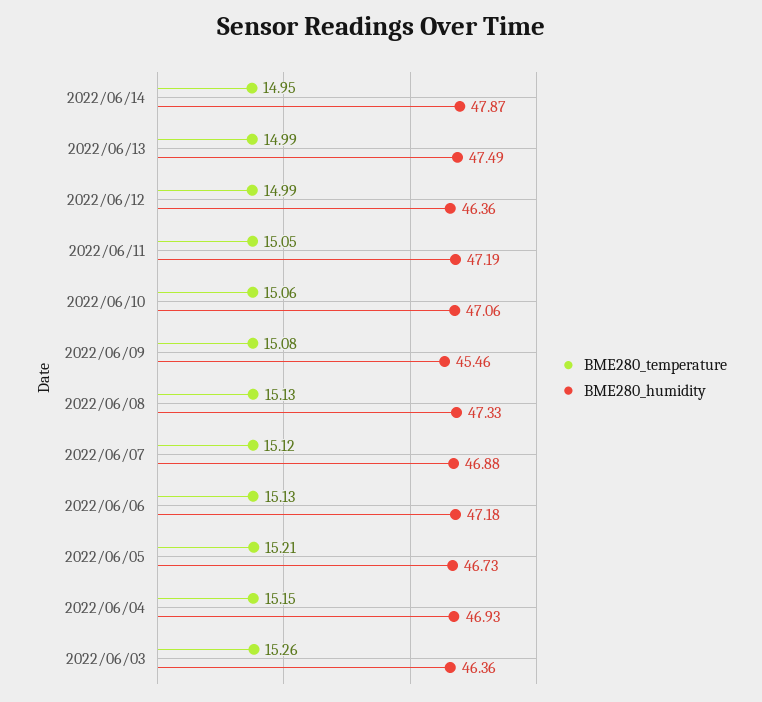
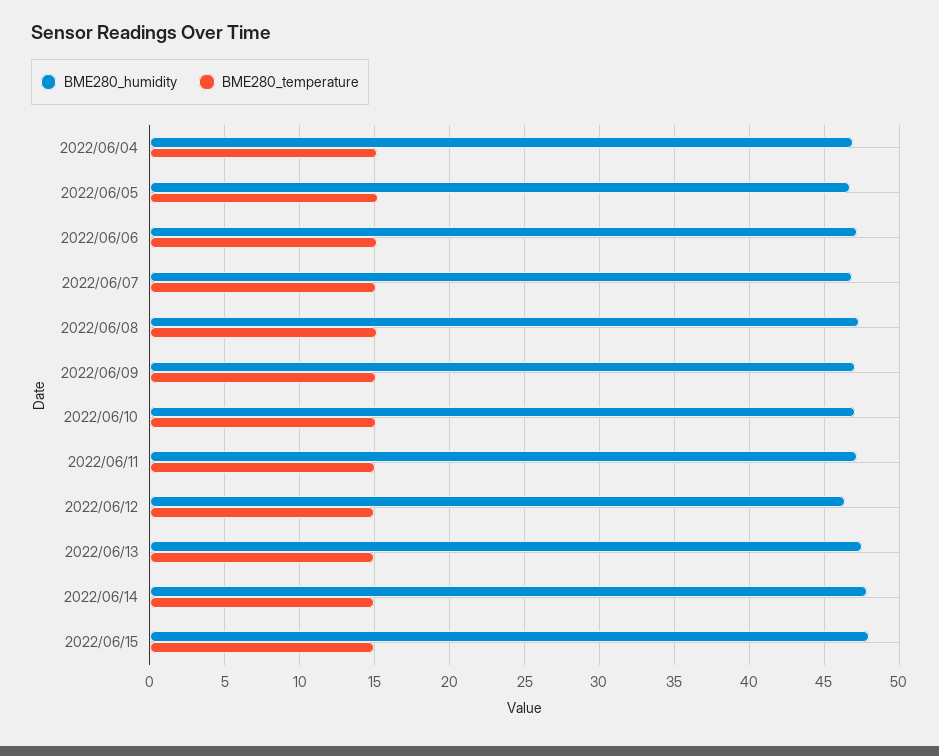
BME280_humidity, 2022/06/09: 45.46 -> 47
BME280_temperature, 2022/06/03: 15.26 -> none
BME280_humidity, 2022/06/03: 46.36 -> none
BME280_humidity, 2022/06/15: none -> 48
BME280_temperature, 2022/06/15: none -> 15

